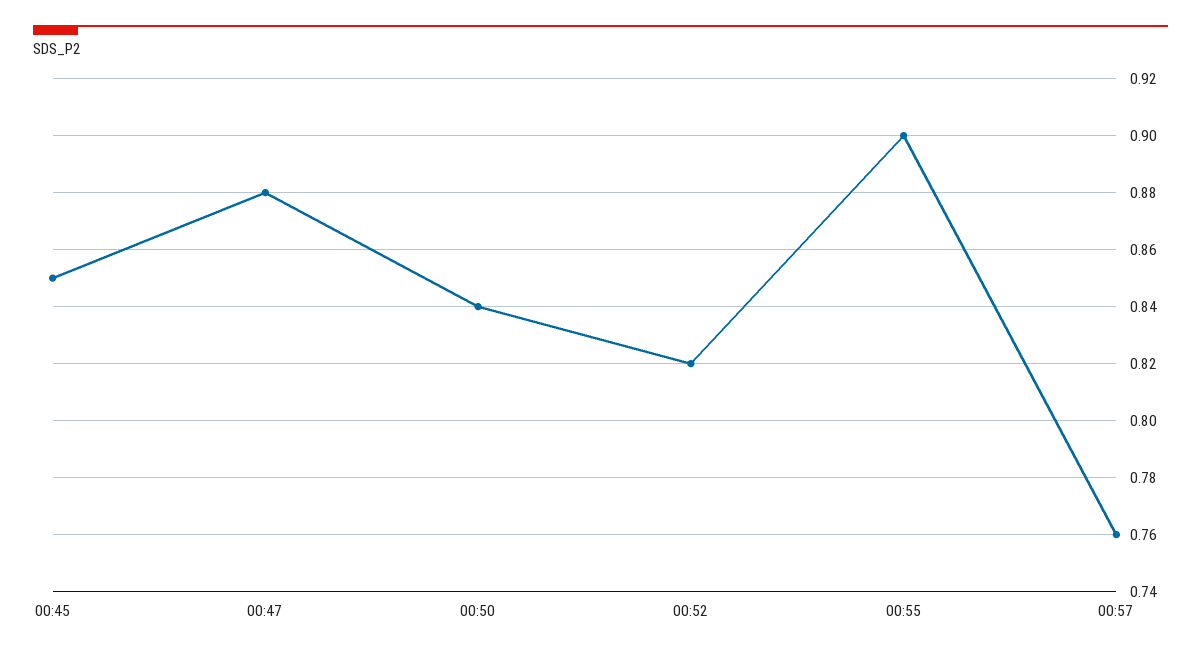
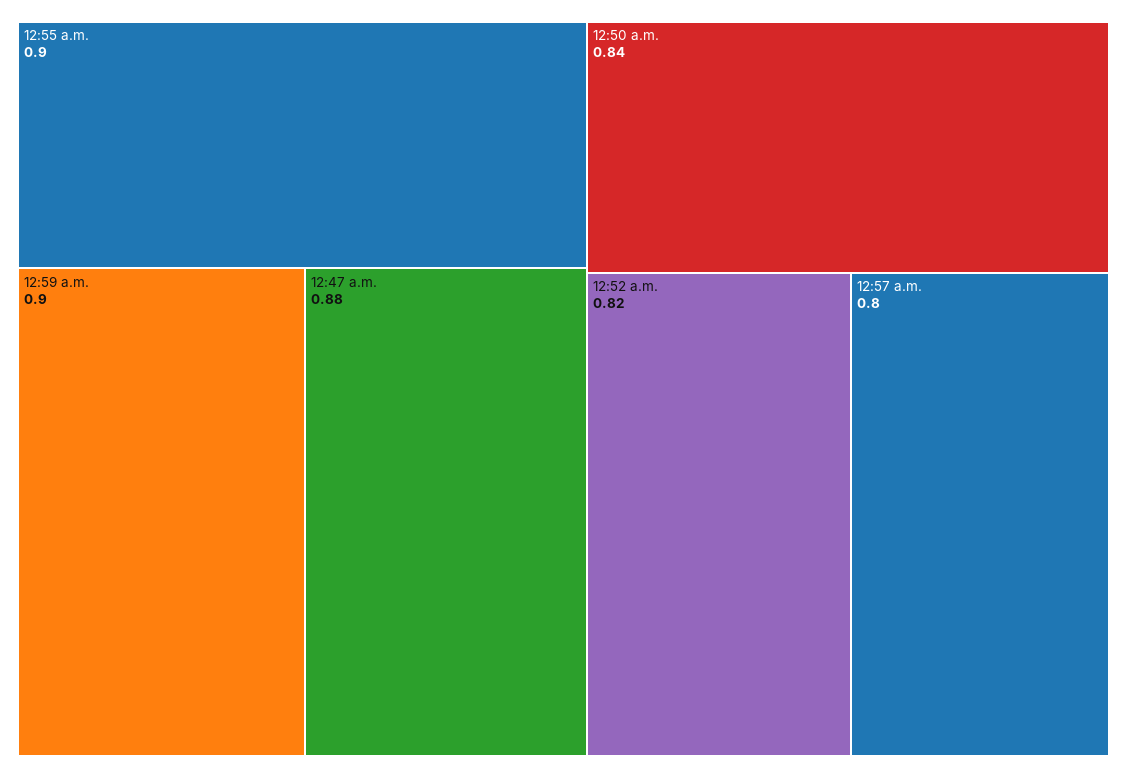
00:45: 0.85 -> none
00:57: 0.76 -> 0.8
12:59 a.m.: none -> 0.9

